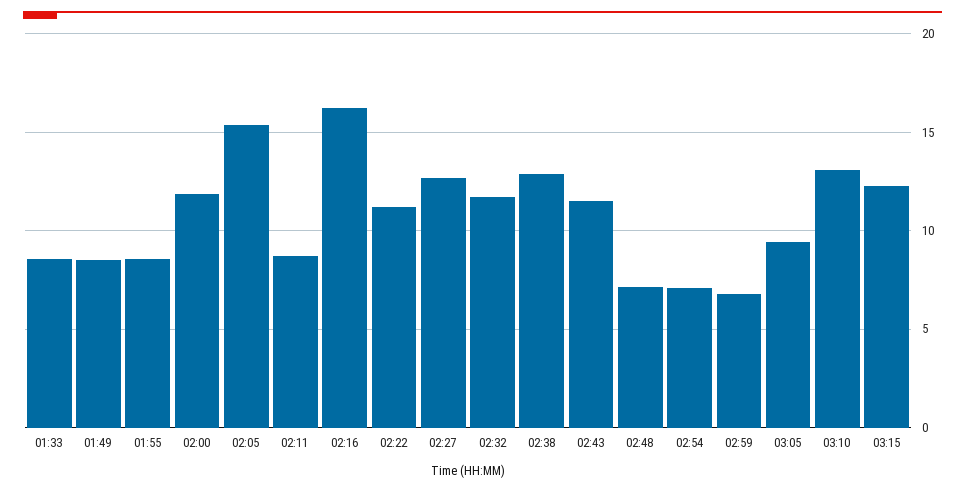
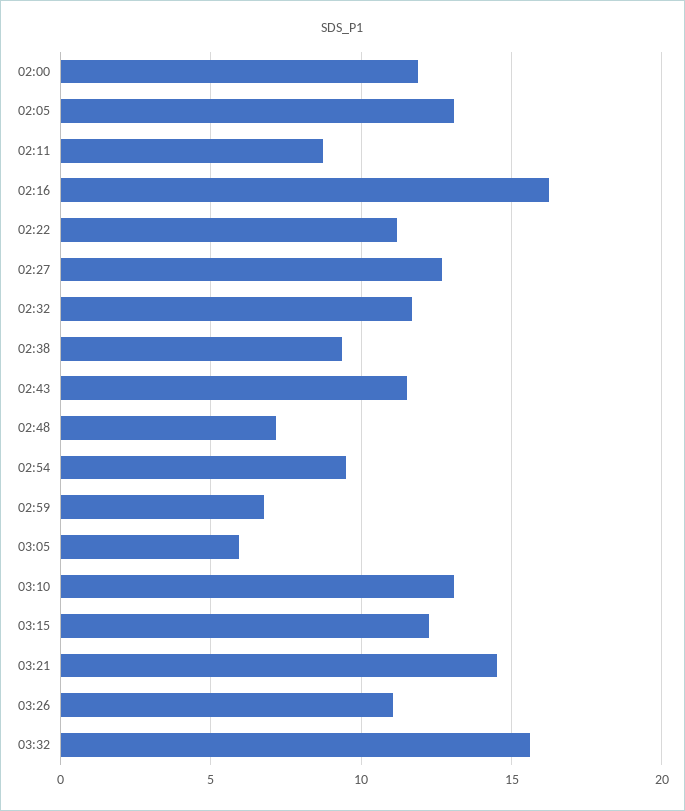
01:33: 8.5 -> none
01:49: 8.5 -> none
01:55: 8.5 -> none
02:05: 15.5 -> 13
02:38: 13 -> 9.5
02:54: 7 -> 9.5
03:05: 9.5 -> 6
03:21: none -> 14.5
03:26: none -> 11
03:32: none -> 15.5

